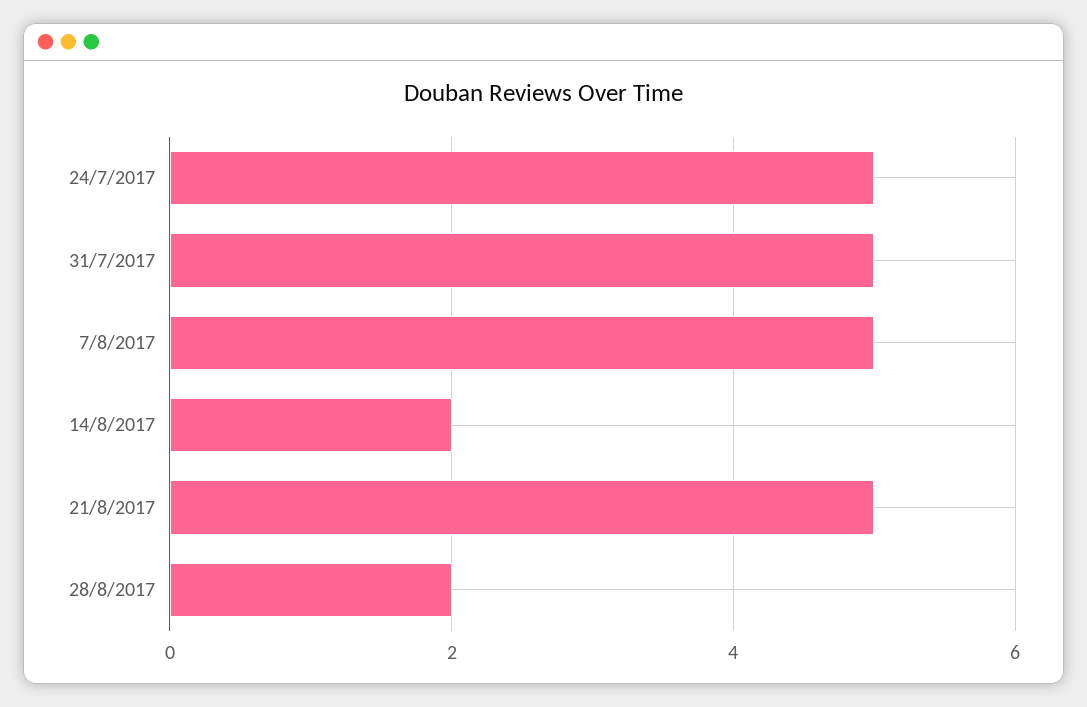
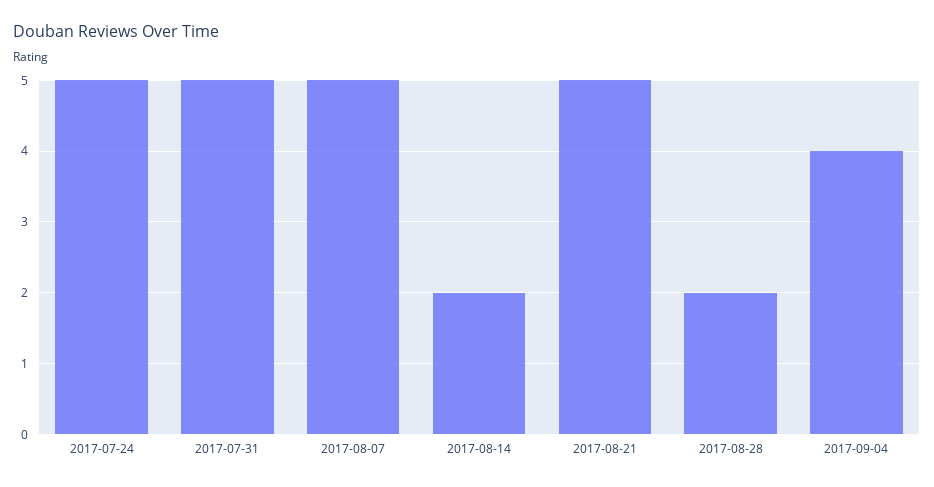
2017-09-04: none -> 4

